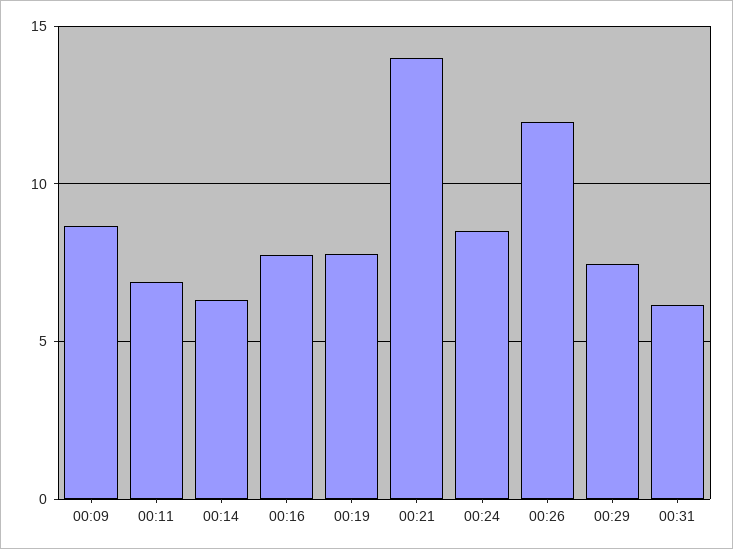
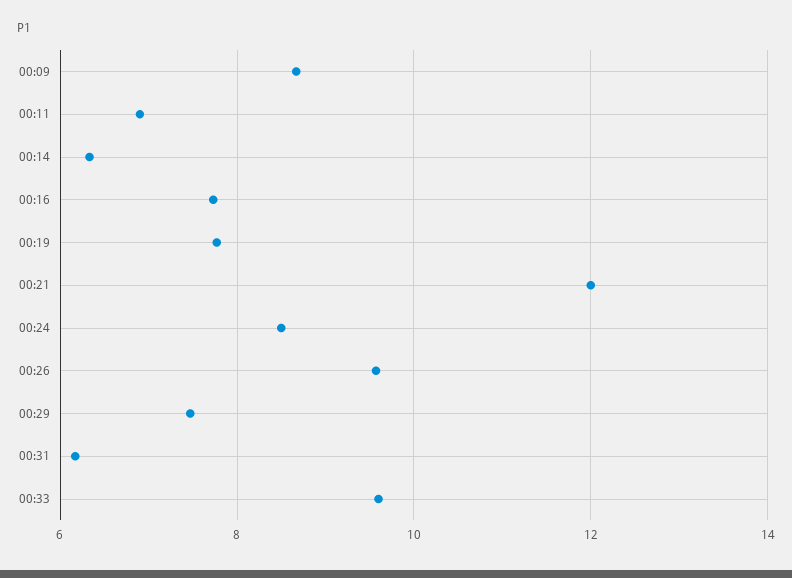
00:21: 14 -> 12
00:26: 12 -> 9.6
00:33: none -> 9.6

